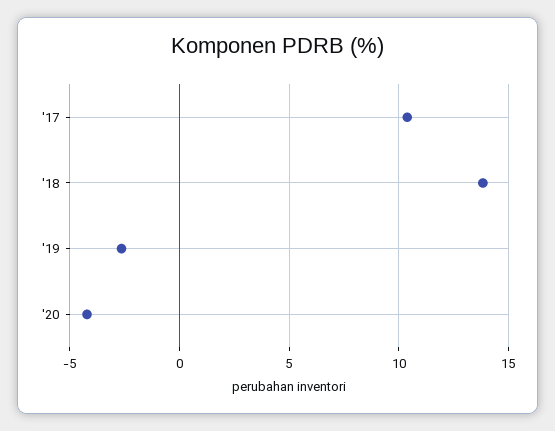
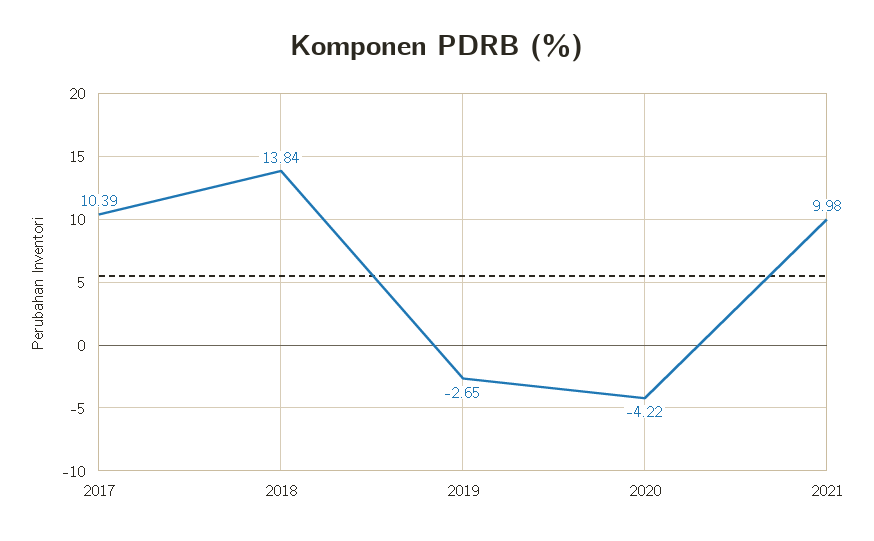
2021: none -> 9.98

